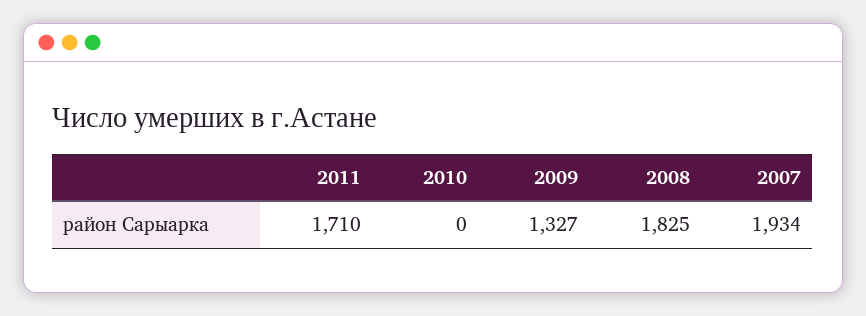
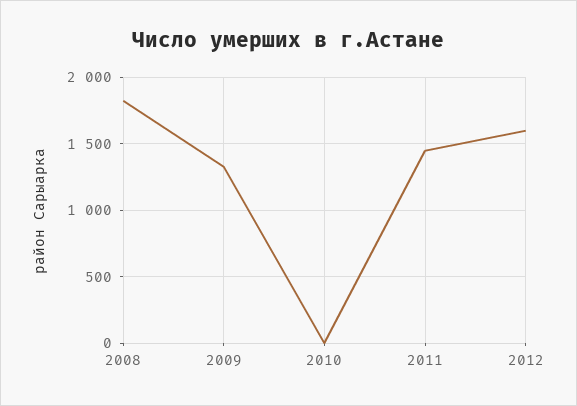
2011: 1710 -> 1450
2007: 1934 -> none
2012: none -> 1600

